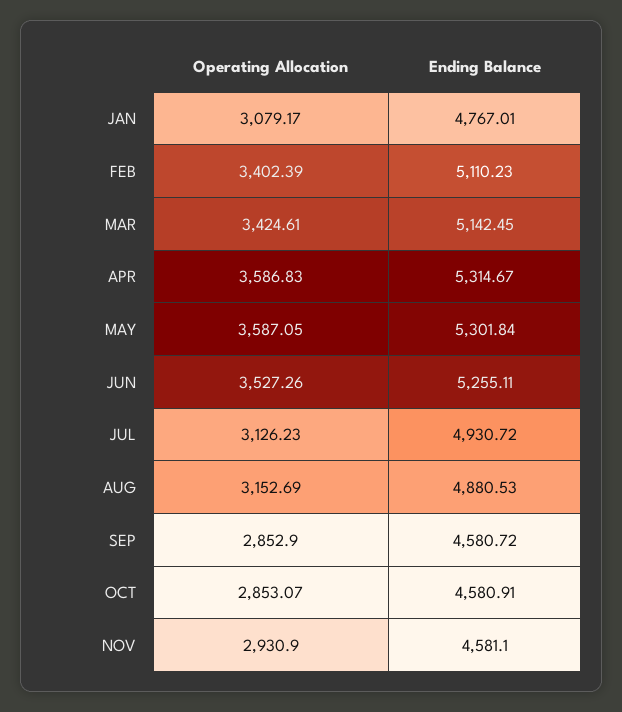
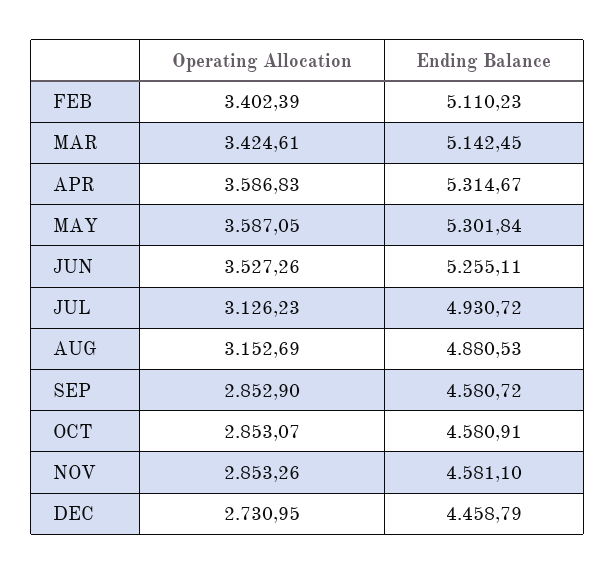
Operating Allocation, JAN: 3079.17 -> none
Ending Balance, JAN: 4767.01 -> none
Operating Allocation, NOV: 2930.9 -> 2853.26
Operating Allocation, DEC: none -> 2730.95
Ending Balance, DEC: none -> 4458.79

